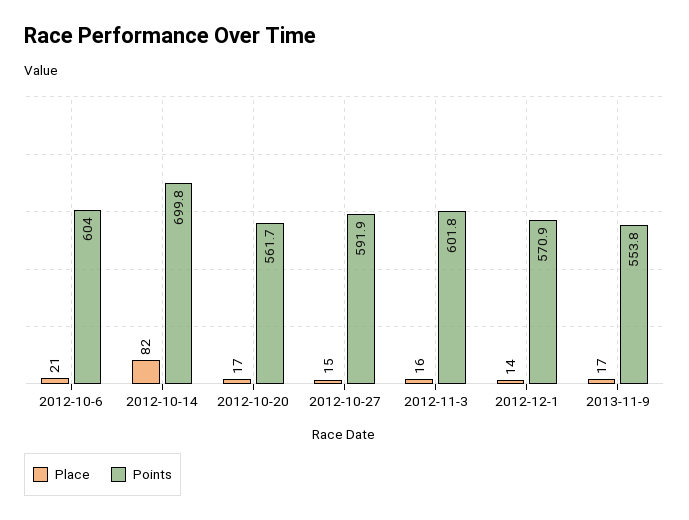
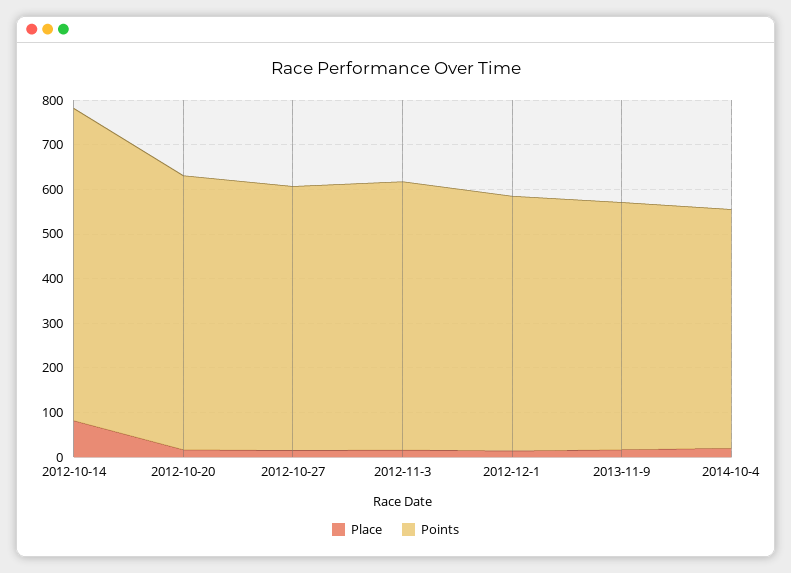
Place, 2012-10-6: 21 -> none
Points, 2012-10-6: 604 -> none
Points, 2012-10-20: 561.7 -> 620
Place, 2014-10-4: none -> 20
Points, 2014-10-4: none -> 540

